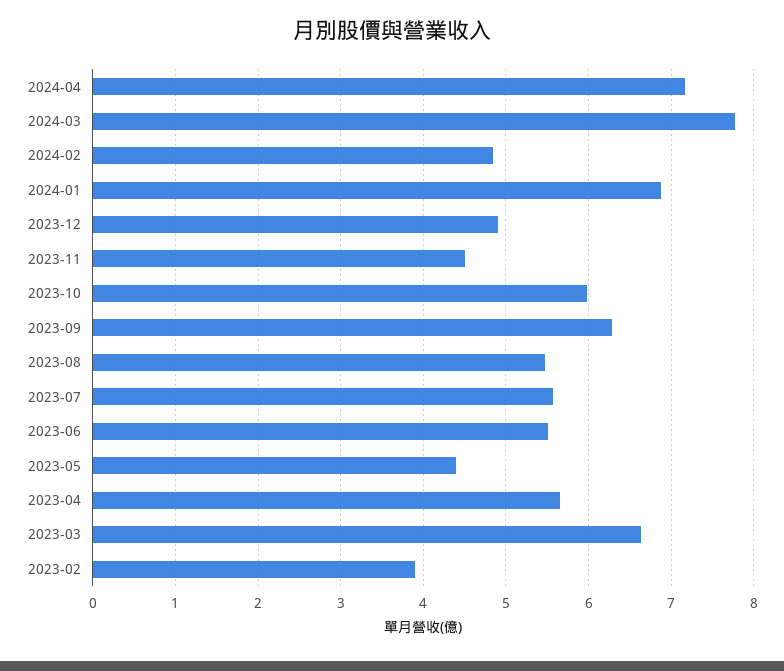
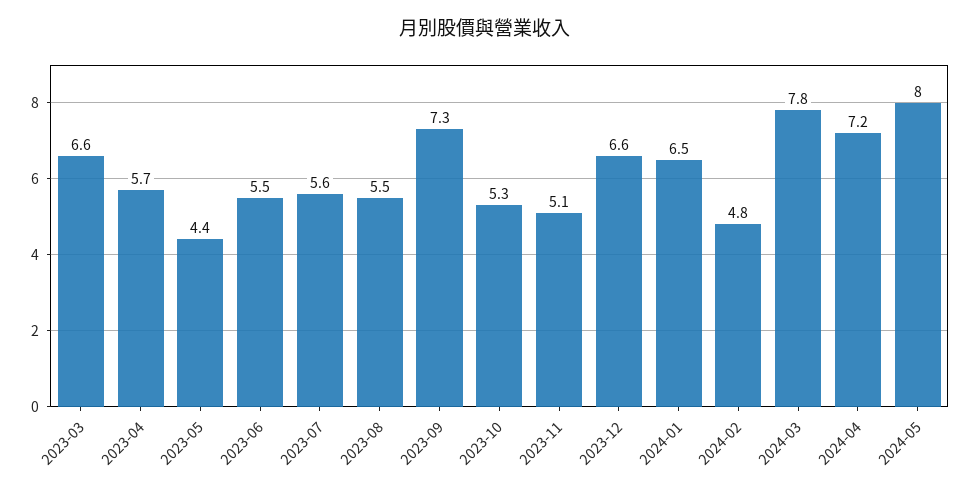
2024-01: 6.9 -> 6.5
2023-12: 4.9 -> 6.6
2023-11: 4.5 -> 5.1
2023-10: 6 -> 5.3
2023-09: 6.3 -> 7.3
2023-02: 3.9 -> none
2024-05: none -> 8

